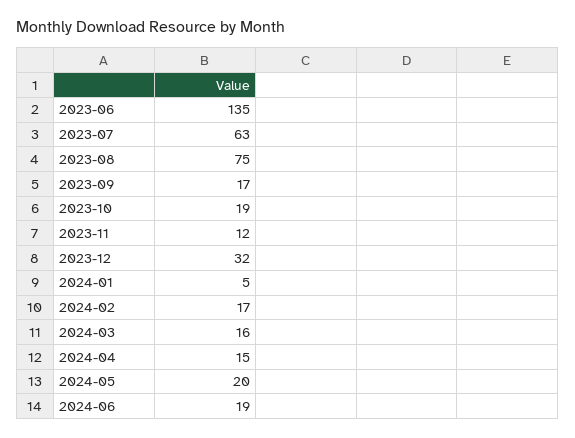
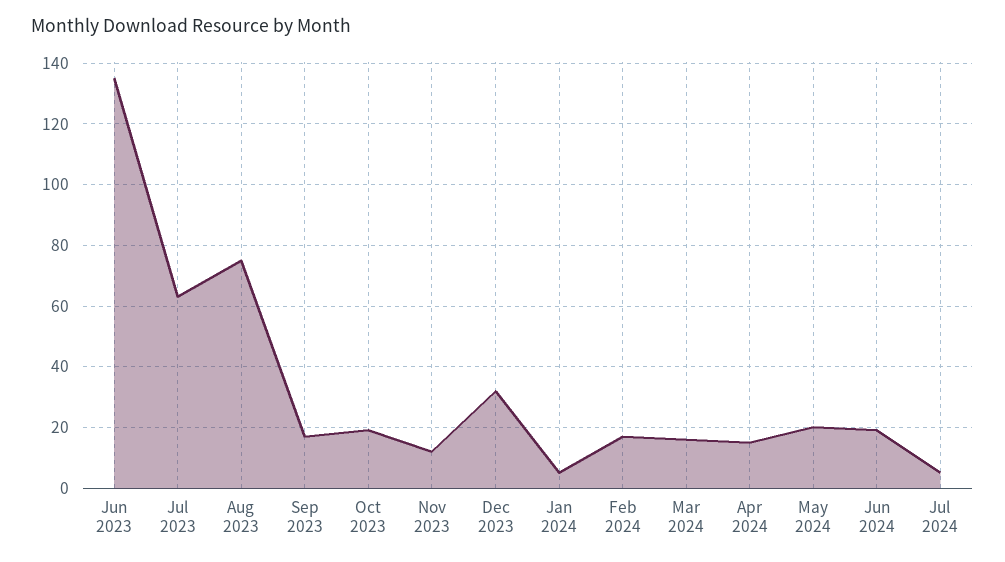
Jul 2024: none -> 5

